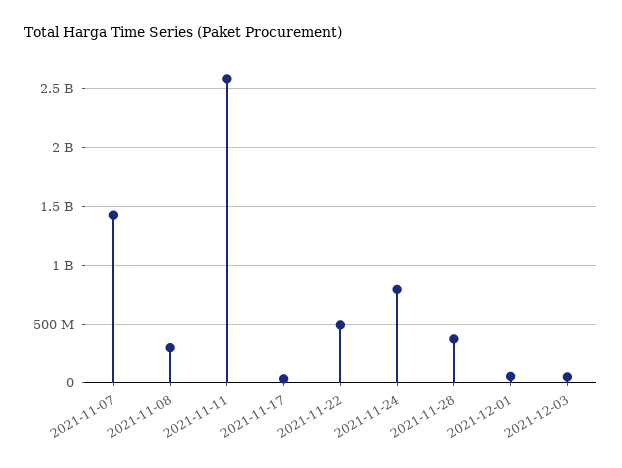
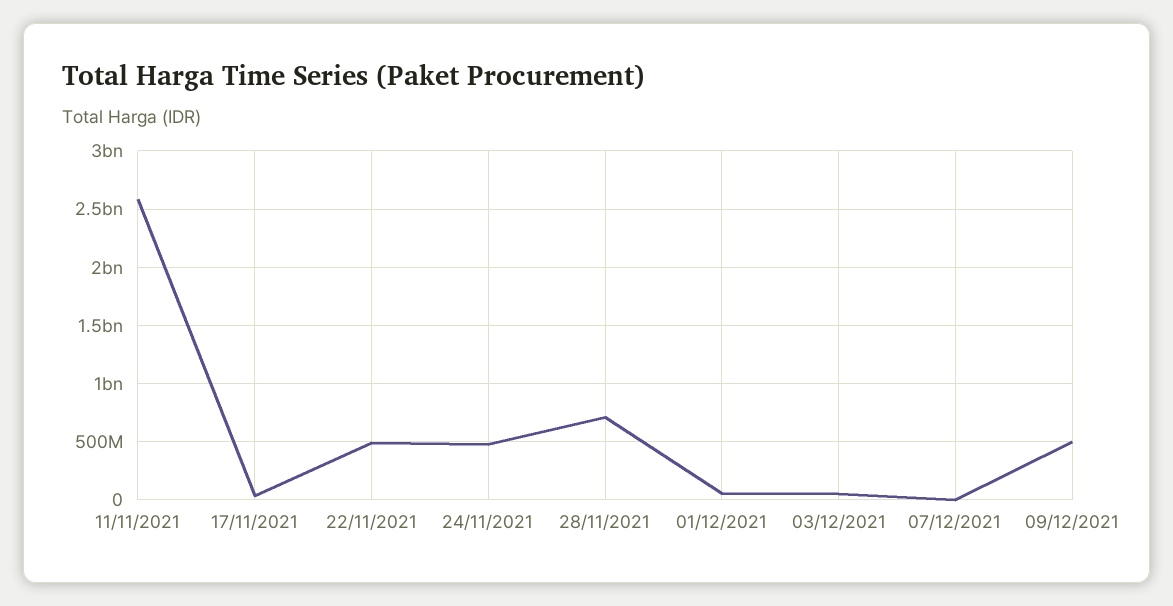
2021-11-07: 1400000000 -> none
2021-11-08: 300000000 -> none
2021-11-24: 800000000 -> 500000000
2021-11-28: 400000000 -> 700000000
07/12/2021: none -> 0
09/12/2021: none -> 500000000

